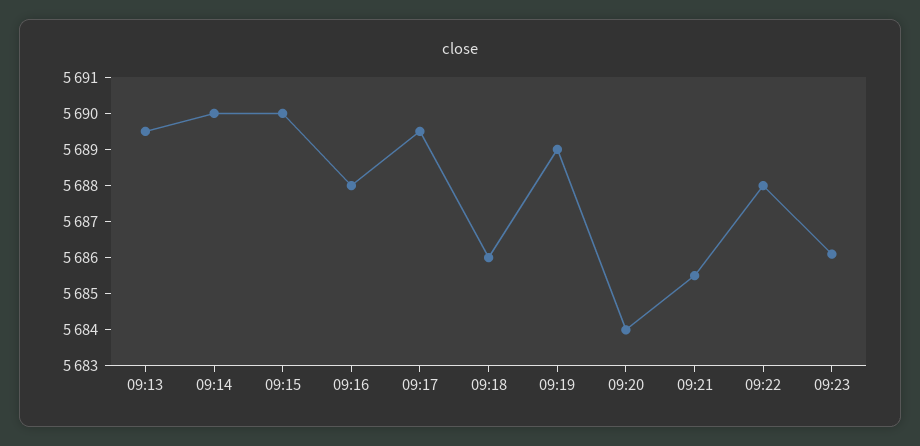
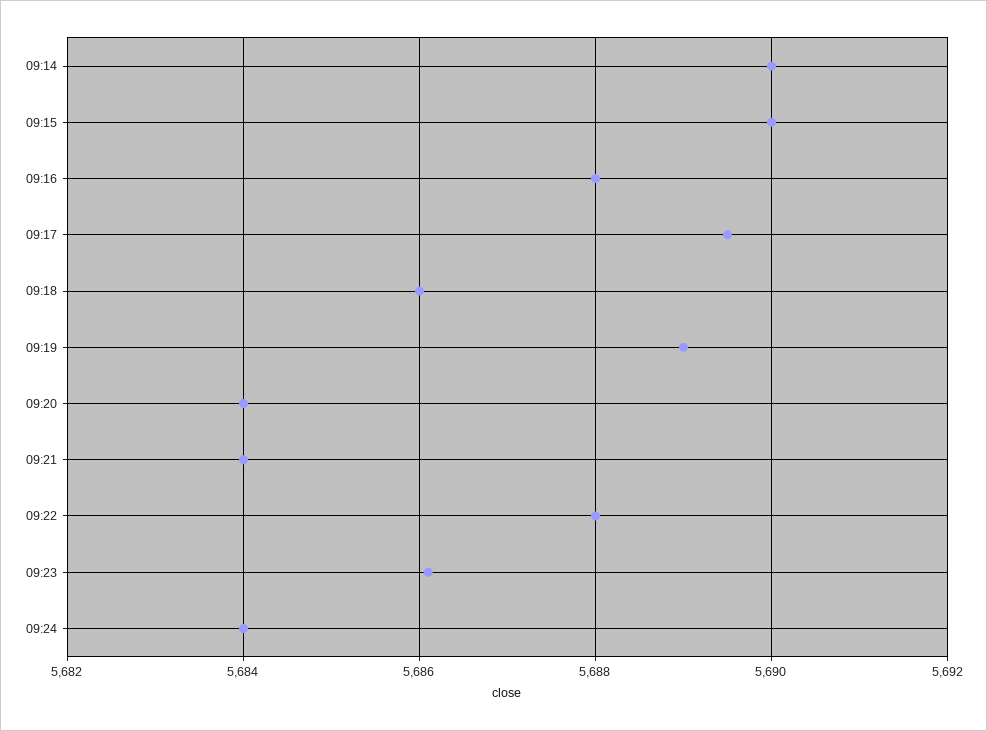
09:13: 5689.5 -> none
09:21: 5685.5 -> 5684
09:24: none -> 5684

